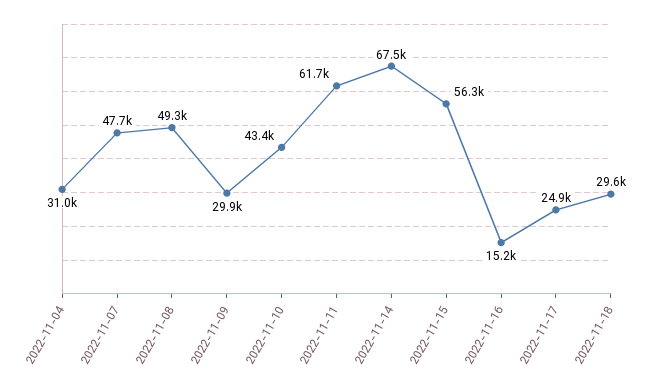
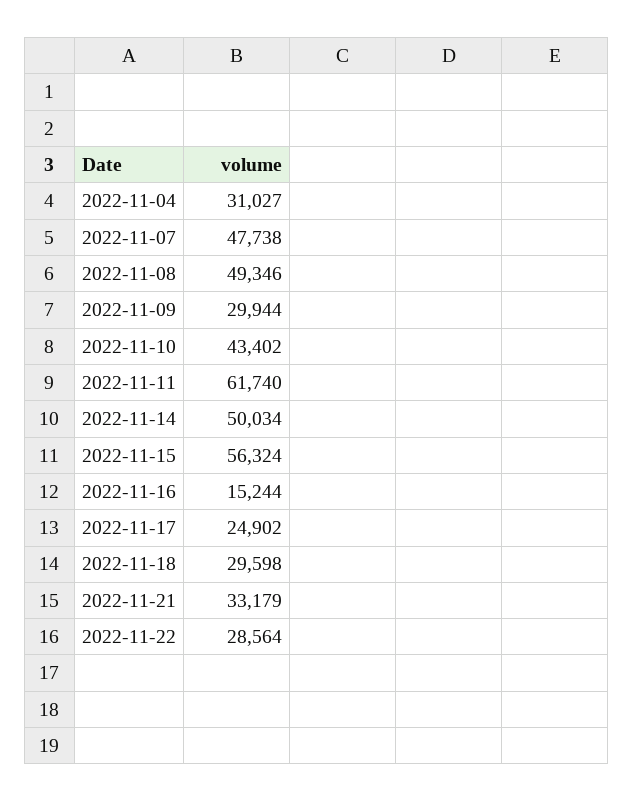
2022-11-14: 67500 -> 50034
2022-11-21: none -> 33179
2022-11-22: none -> 28564

